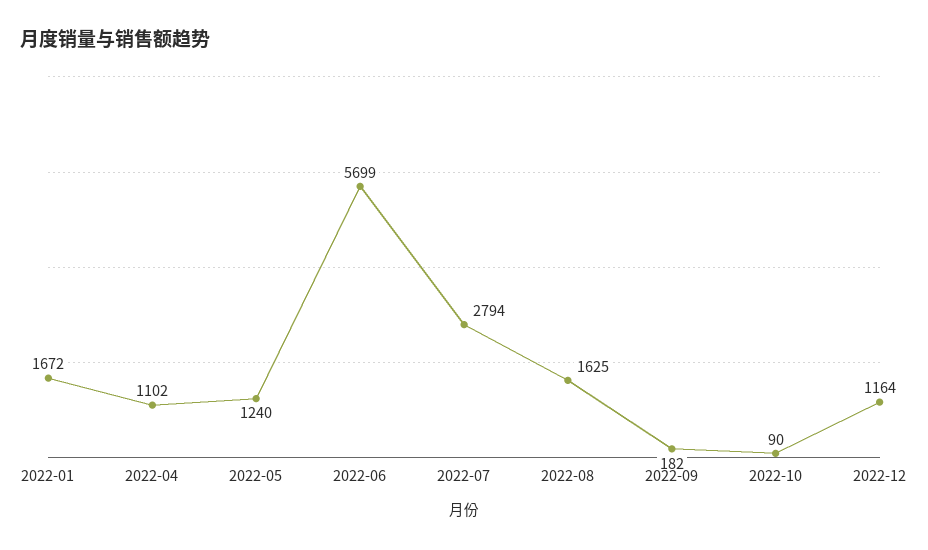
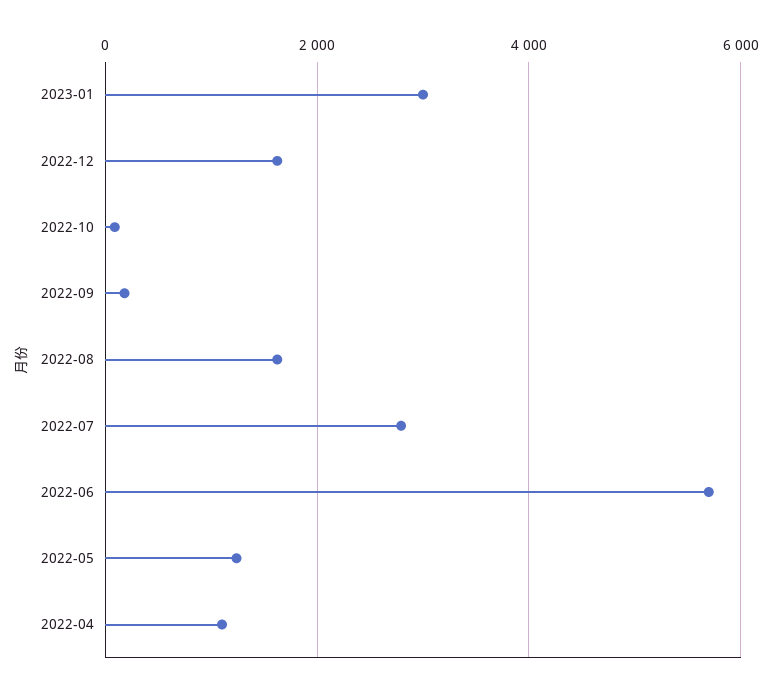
2022-01: 1672 -> none
2022-12: 1164 -> 1600
2023-01: none -> 3000

